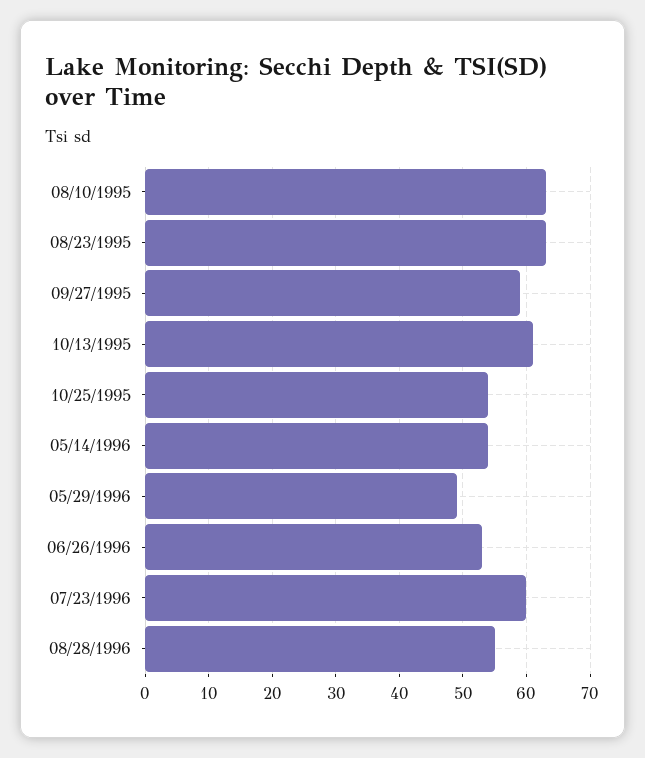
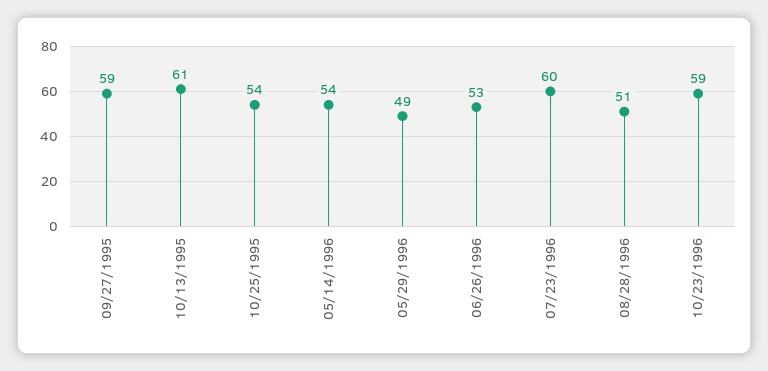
08/10/1995: 63 -> none
08/23/1995: 63 -> none
08/28/1996: 55 -> 51
10/23/1996: none -> 59

